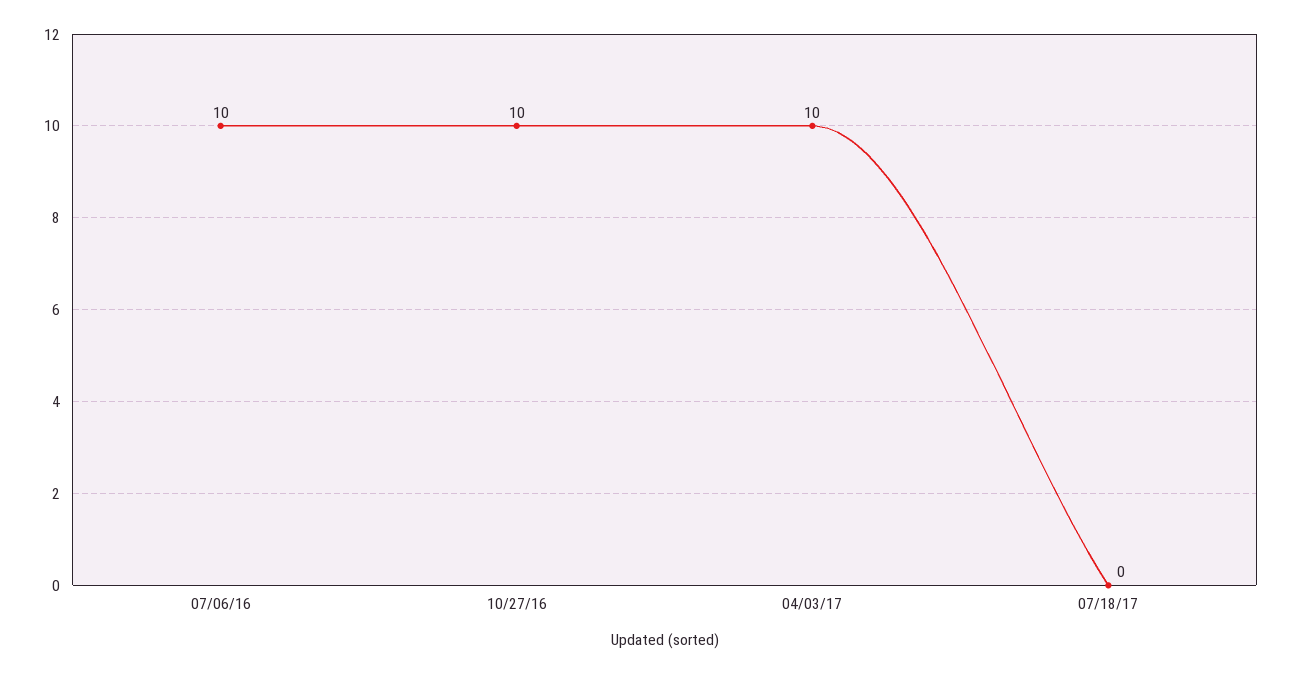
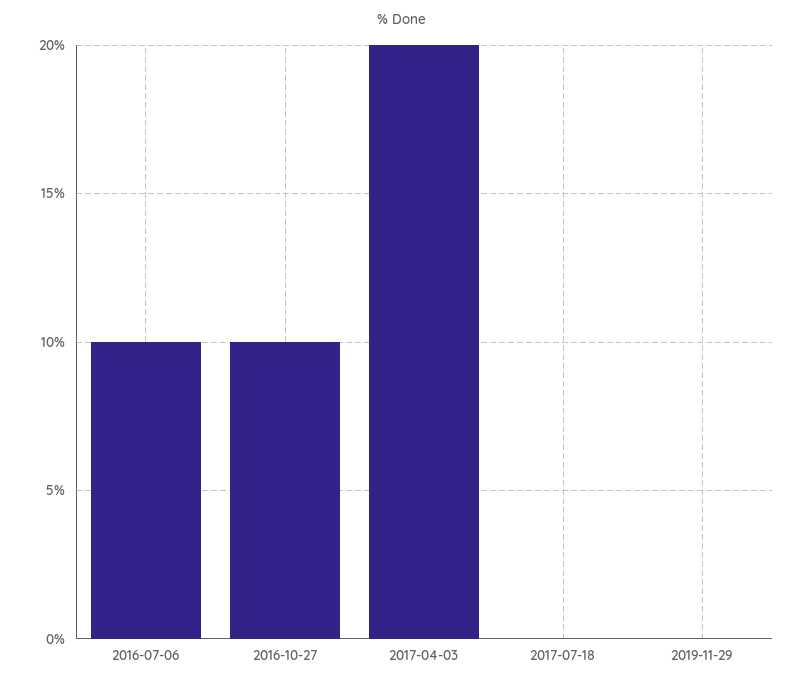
04/03/17: 10 -> 20
2019-11-29: none -> 0

